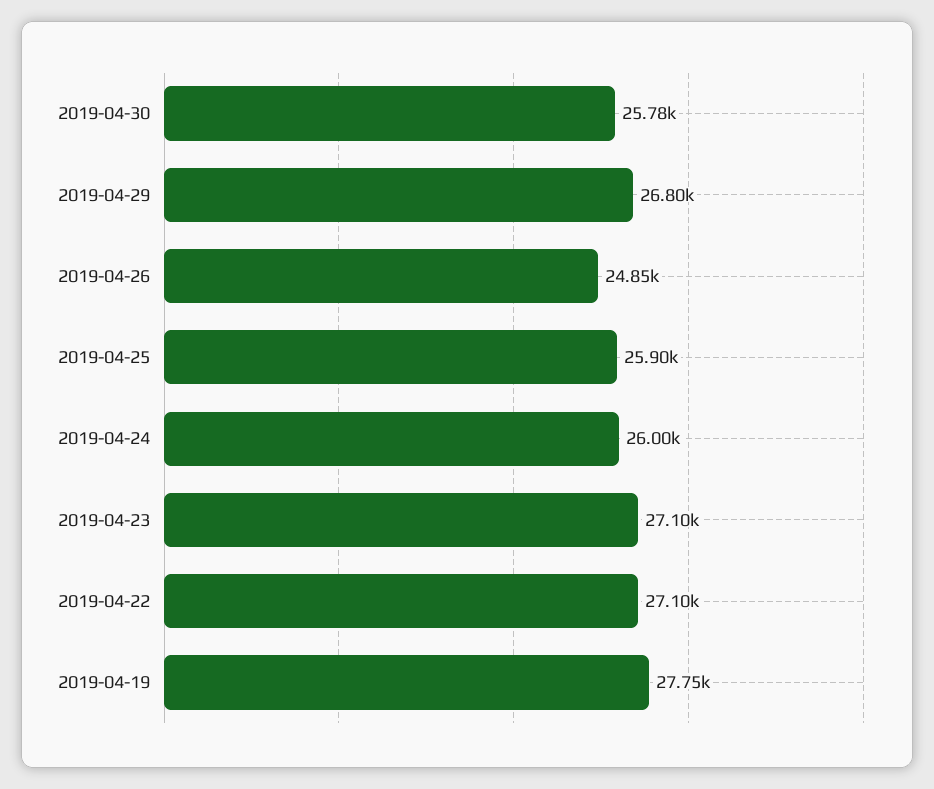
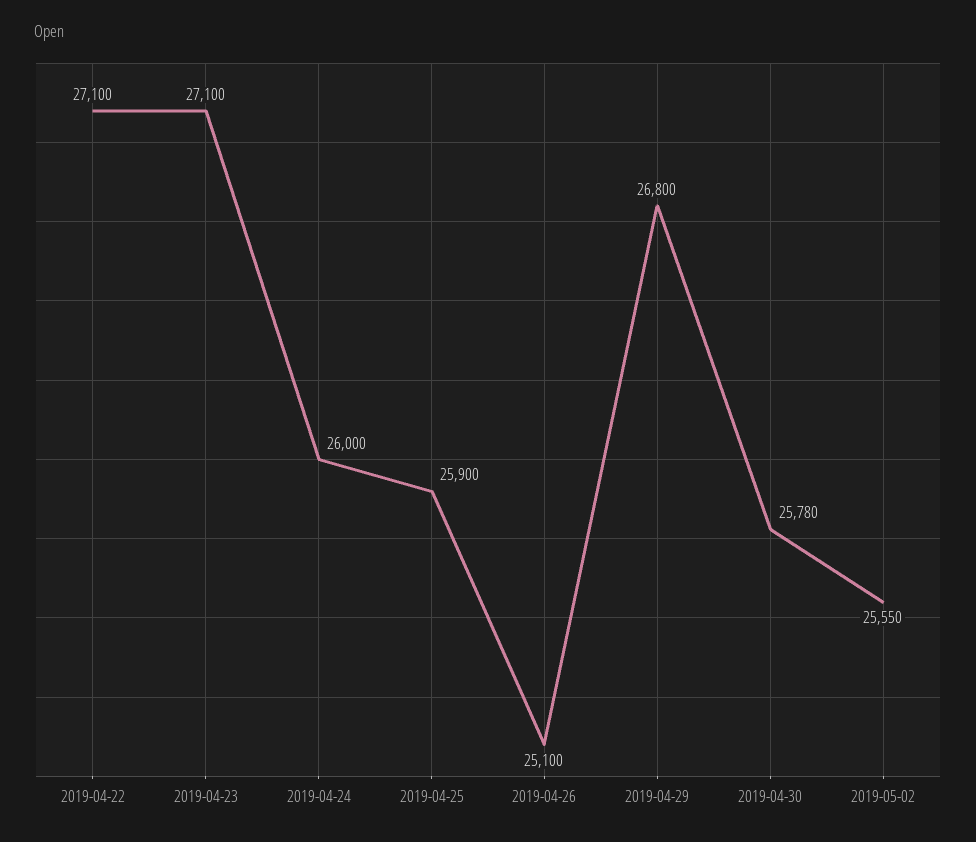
2019-04-26: 24850 -> 25100
2019-04-19: 27750 -> none
2019-05-02: none -> 25550

